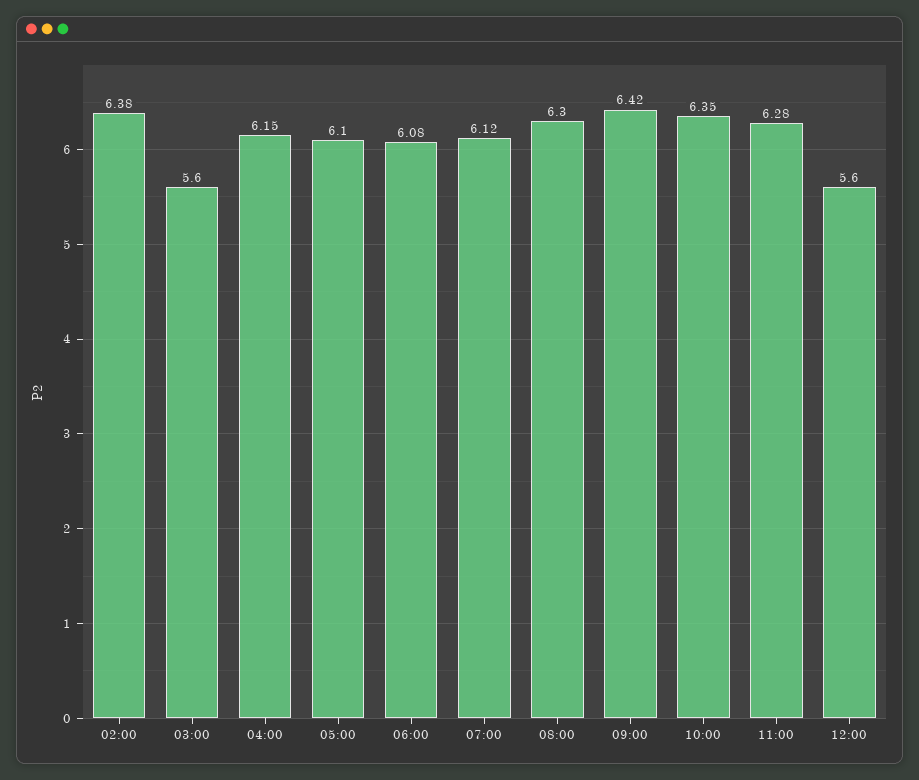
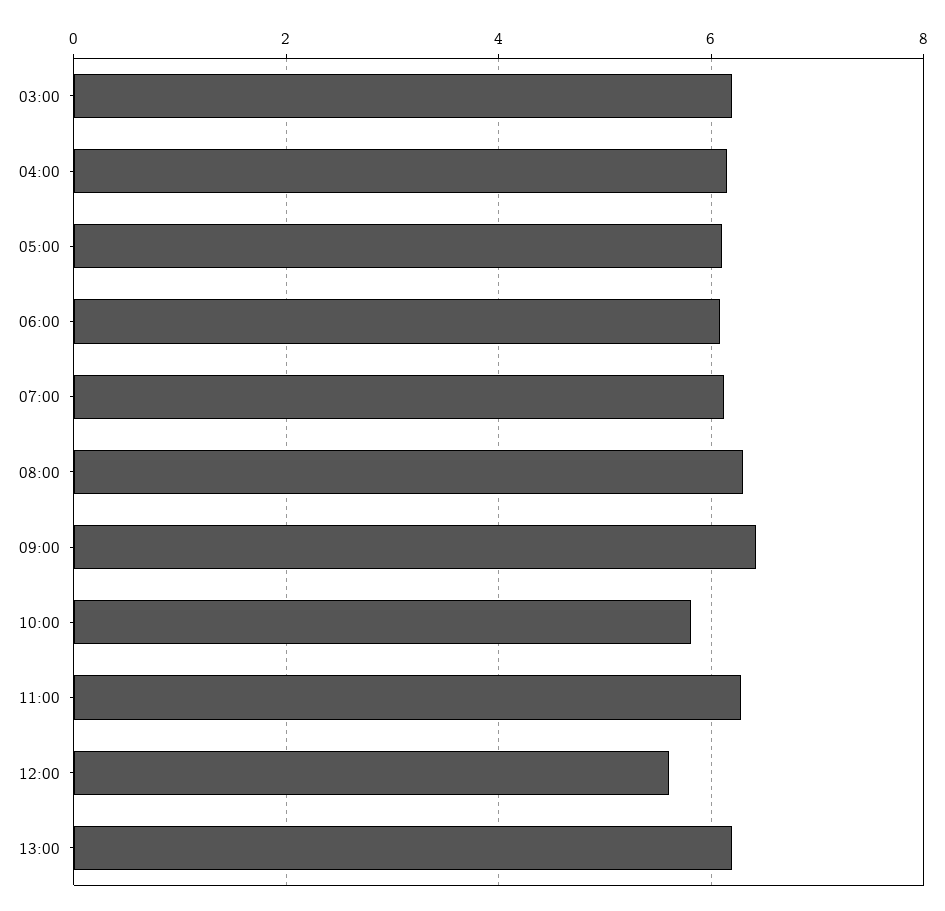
02:00: 6.38 -> none
03:00: 5.6 -> 6.2
10:00: 6.35 -> 5.8
13:00: none -> 6.2

